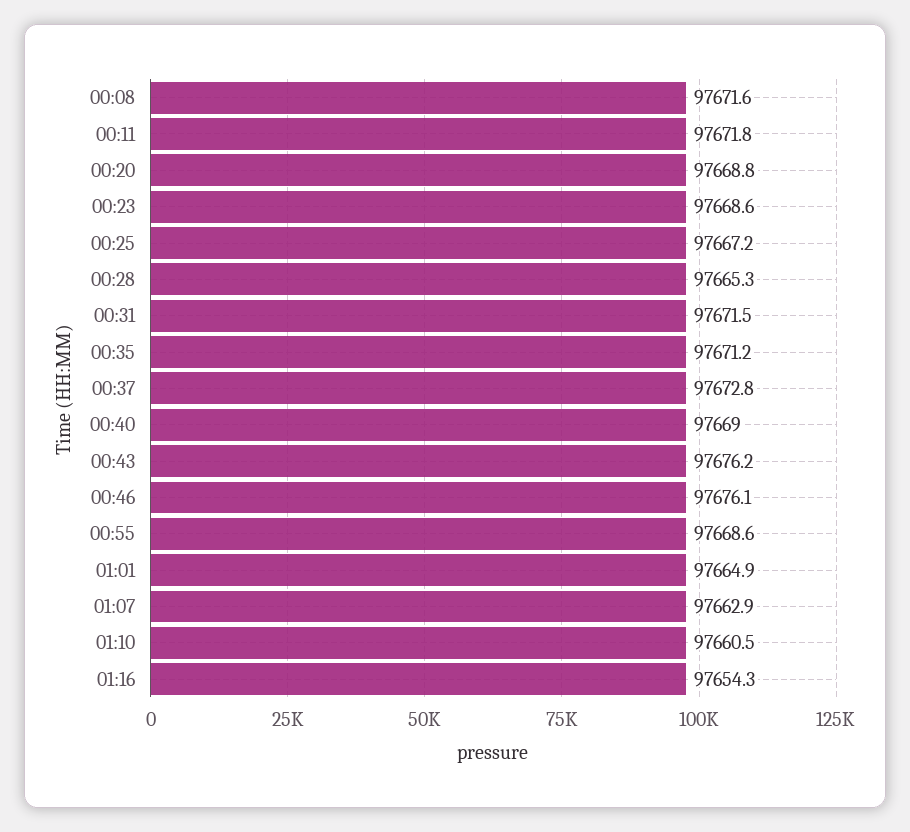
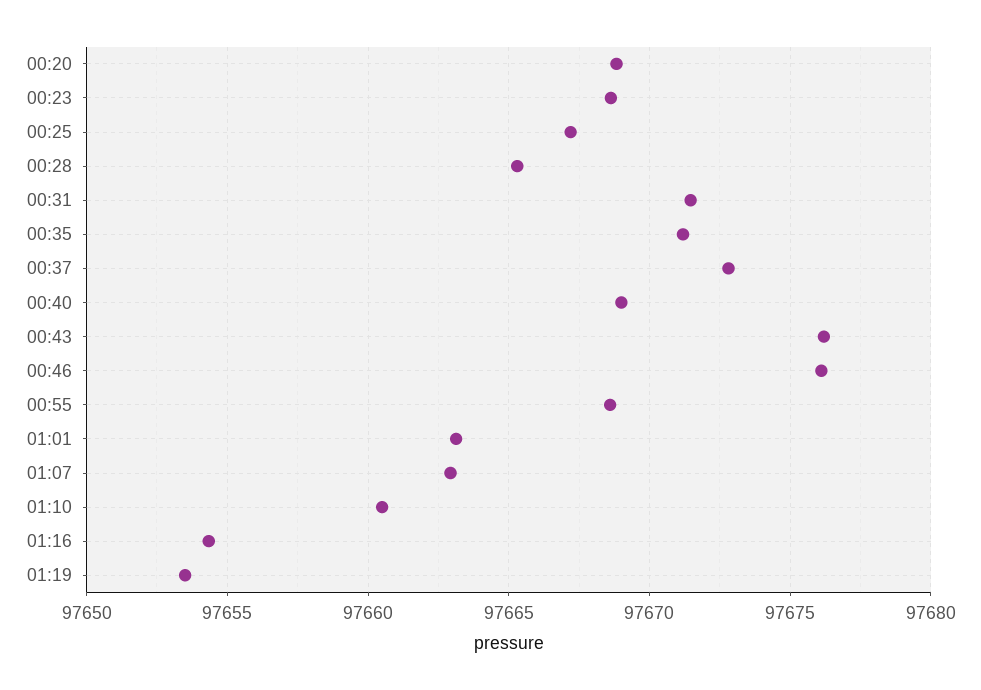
00:08: 97671.6 -> none
00:11: 97671.8 -> none
01:01: 97664.9 -> 97663
01:19: none -> 97653.5

